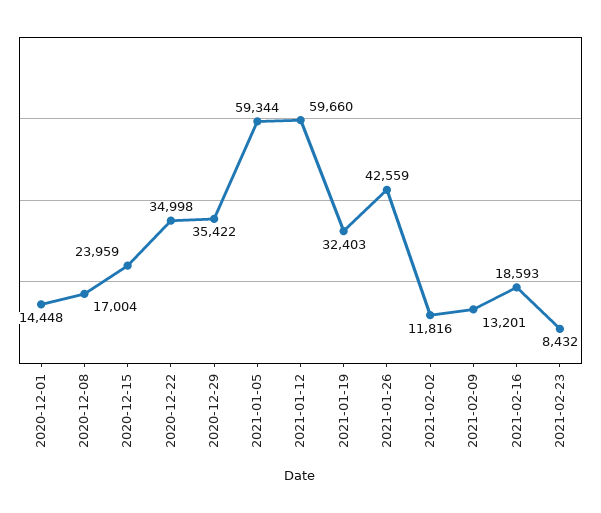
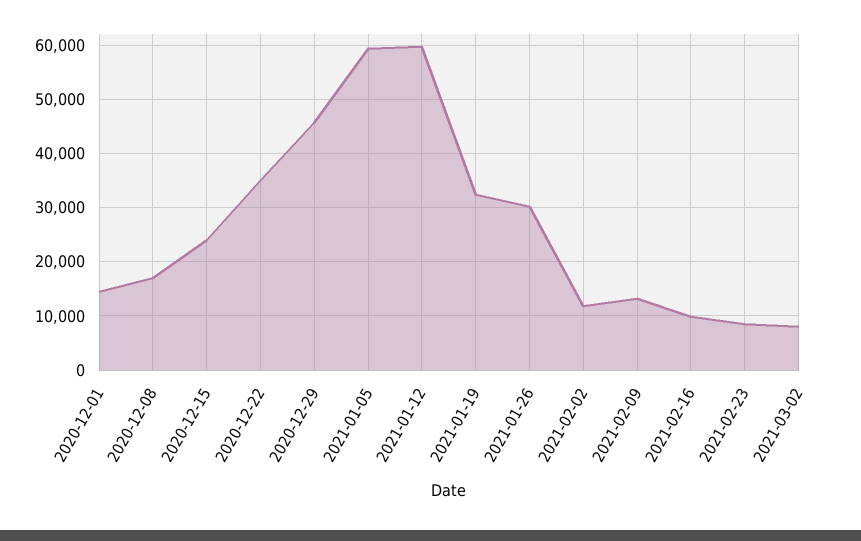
2020-12-29: 35422 -> 46000
2021-01-26: 42559 -> 30000
2021-02-16: 18593 -> 10000
2021-03-02: none -> 8000

